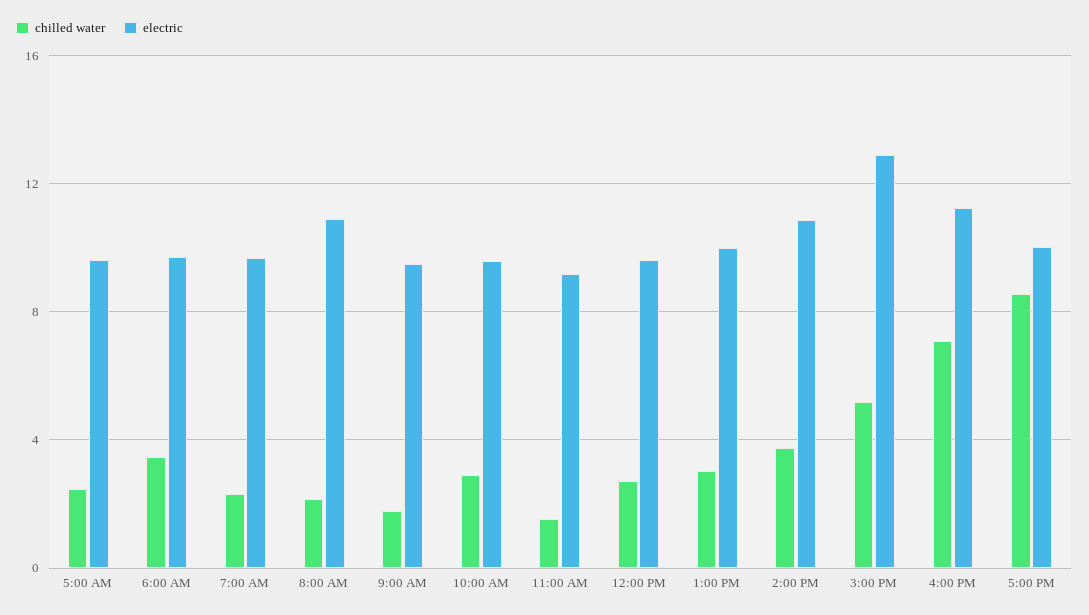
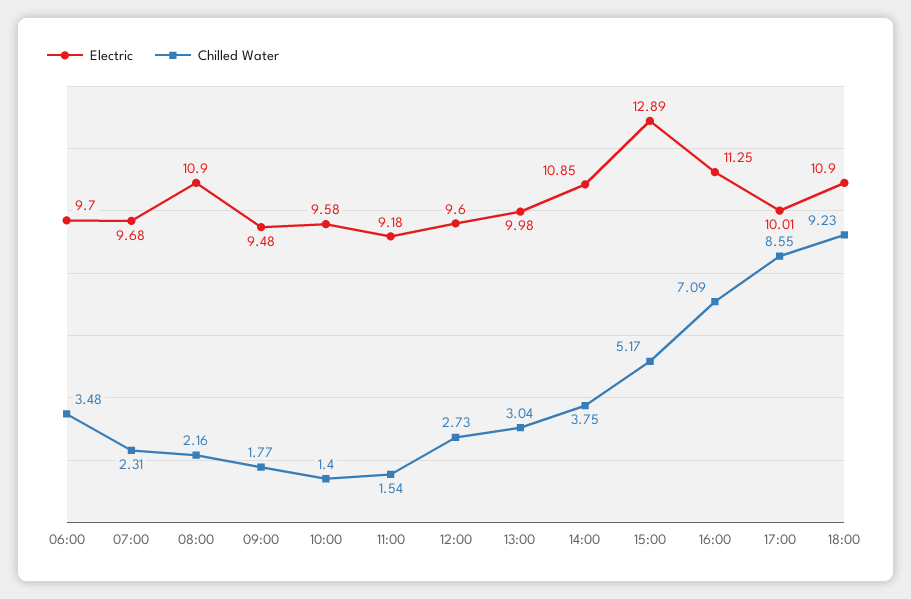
chilled water, 5:00 AM: 2.5 -> none
electric, 5:00 AM: 9.5 -> none
chilled water, 10:00 AM: 3 -> 1.4
electric, 18:00: none -> 10.9
chilled water, 18:00: none -> 9.23

